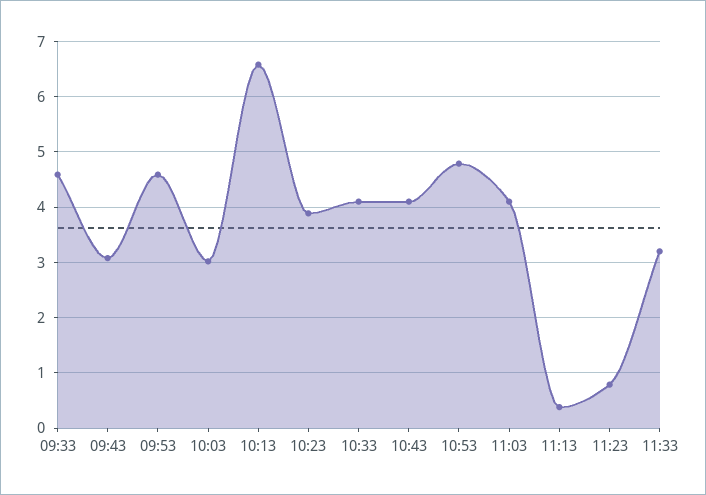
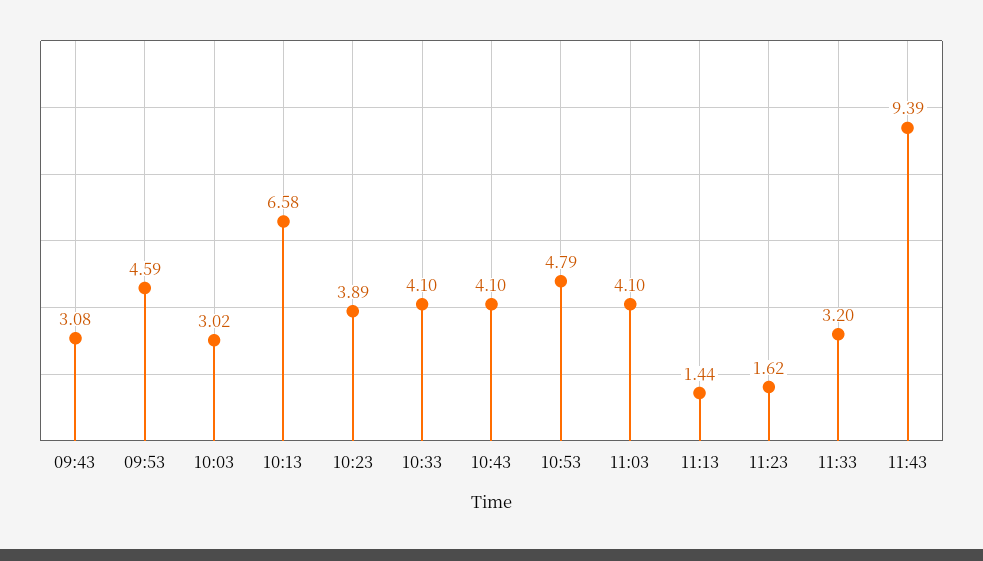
09:33: 4.6 -> none
11:13: 0.4 -> 1.44
11:23: 0.8 -> 1.62
11:43: none -> 9.39

